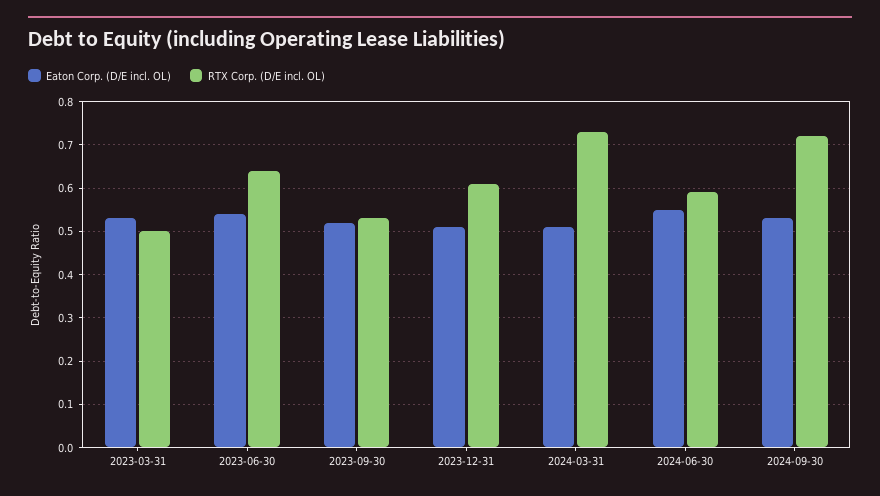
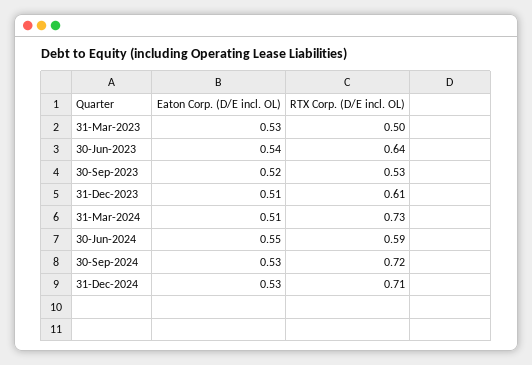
Eaton Corp. (D/E incl. OL), 31-Dec-2024: none -> 0.53
RTX Corp. (D/E incl. OL), 31-Dec-2024: none -> 0.71

